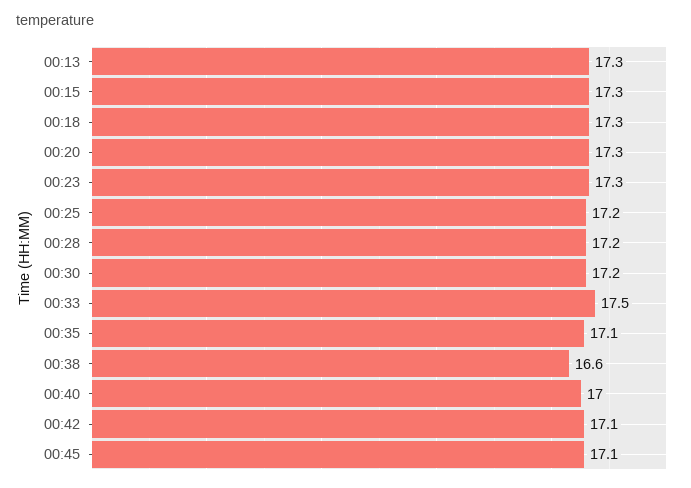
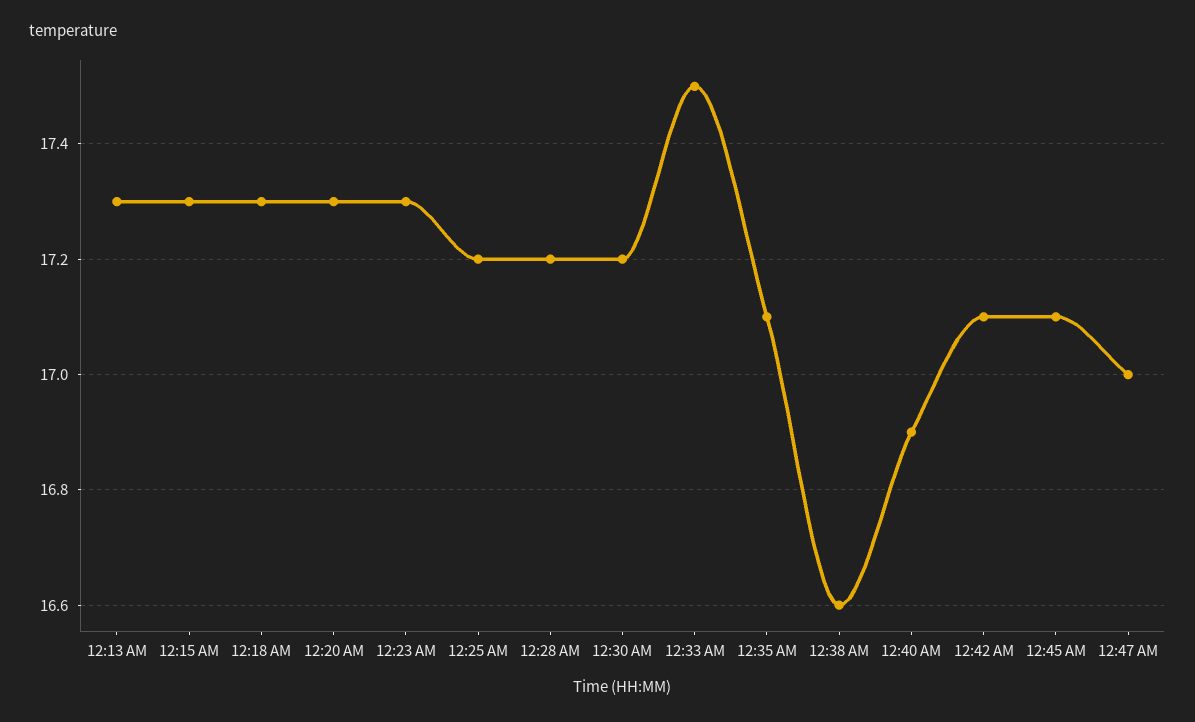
00:40: 17 -> 16.9
12:47 AM: none -> 17

